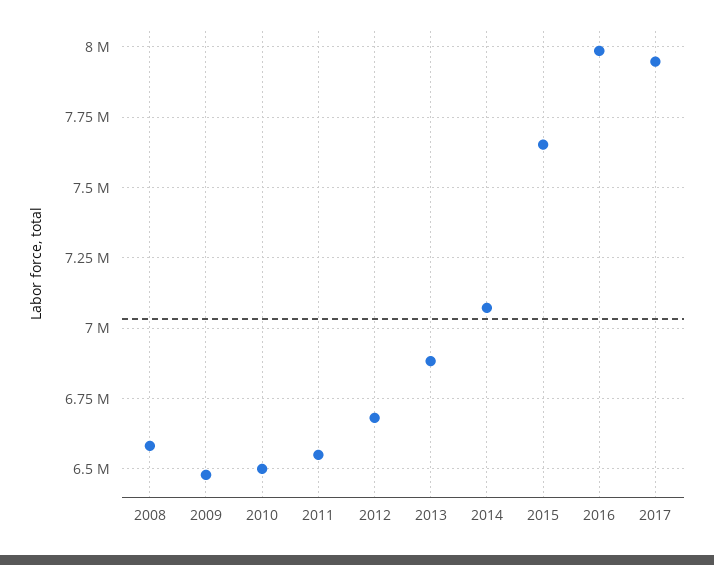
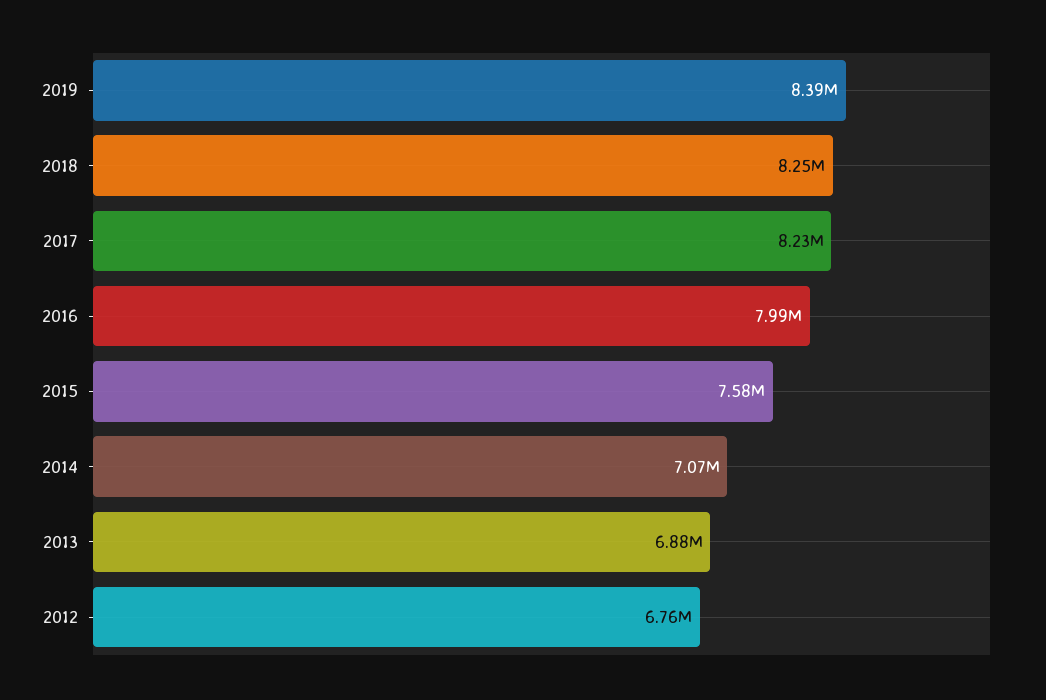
2008: 6575000 -> none
2009: 6475000 -> none
2010: 6500000 -> none
2011: 6550000 -> none
2012: 6675000 -> 6760000
2015: 7650000 -> 7580000
2017: 7950000 -> 8230000
2019: none -> 8390000
2018: none -> 8250000

